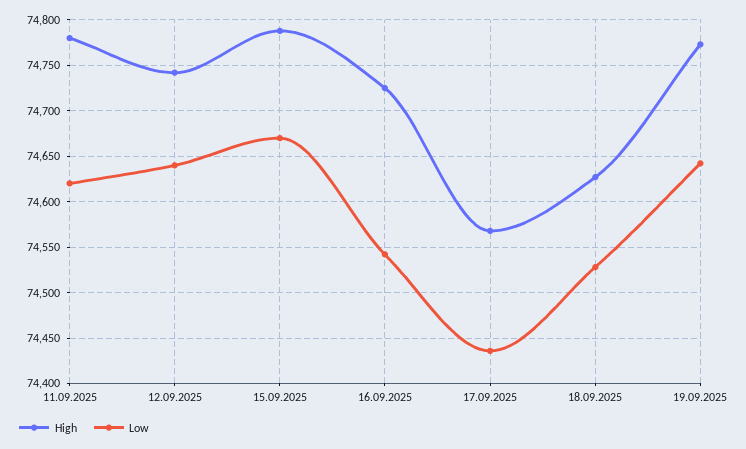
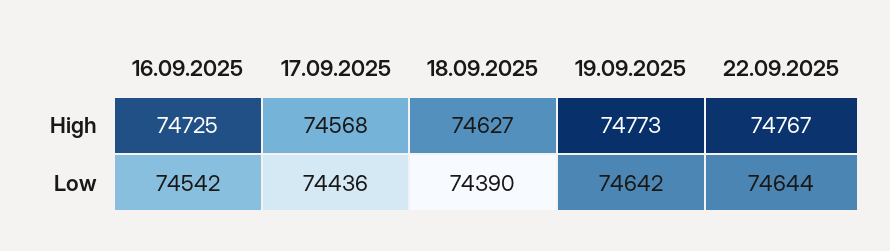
High, 11.09.2025: 74780 -> none
Low, 11.09.2025: 74620 -> none
High, 12.09.2025: 74740 -> none
Low, 12.09.2025: 74640 -> none
High, 15.09.2025: 74790 -> none
Low, 15.09.2025: 74670 -> none
Low, 18.09.2025: 74530 -> 74390
High, 22.09.2025: none -> 74767
Low, 22.09.2025: none -> 74644

